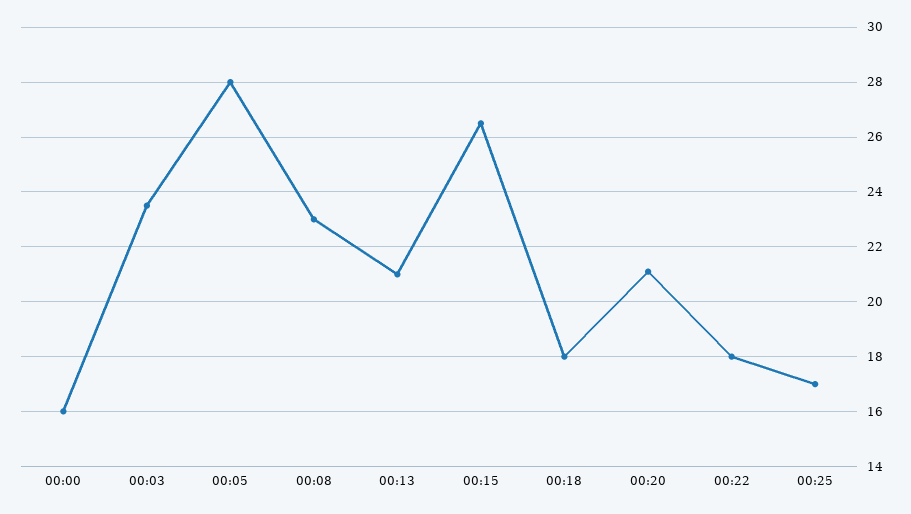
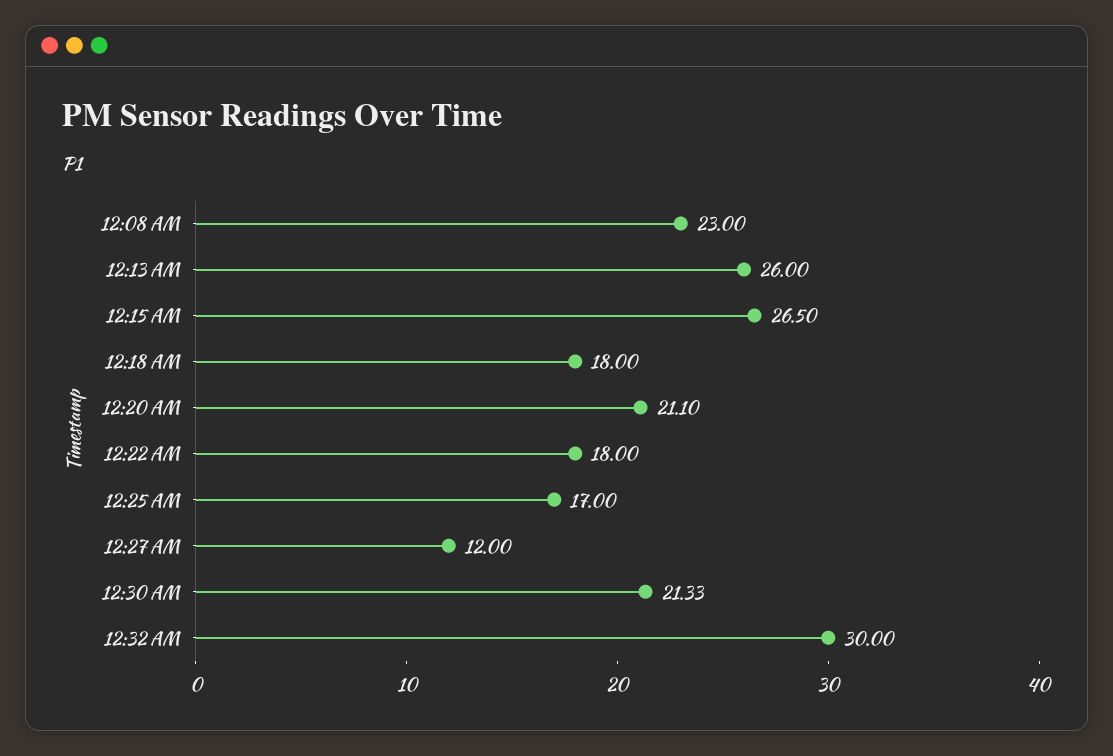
00:00: 16 -> none
00:03: 23.5 -> none
00:05: 28 -> none
00:13: 21 -> 26
12:27 AM: none -> 12
12:30 AM: none -> 21.33
12:32 AM: none -> 30

